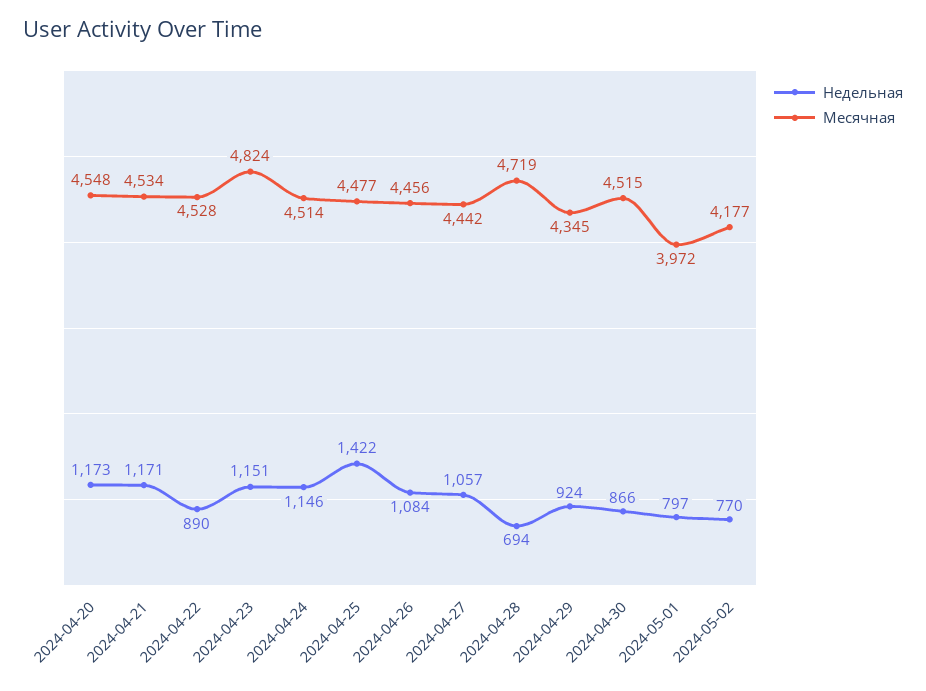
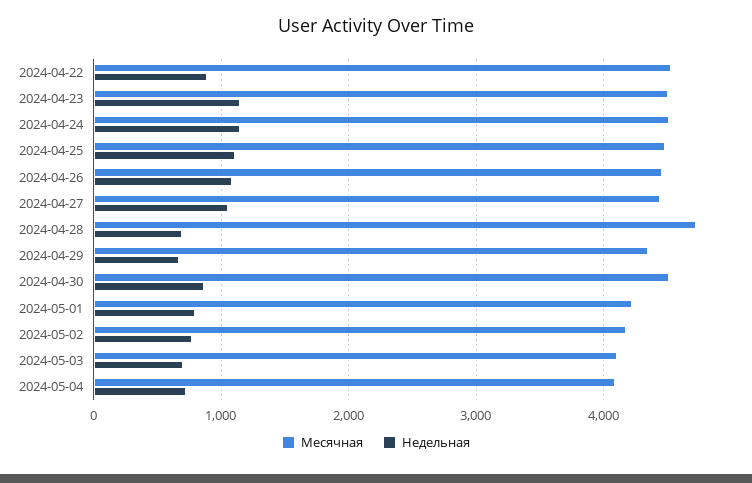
Недельная, 2024-04-20: 1173 -> none
Месячная, 2024-04-20: 4548 -> none
Недельная, 2024-04-21: 1171 -> none
Месячная, 2024-04-21: 4534 -> none
Месячная, 2024-04-23: 4824 -> 4500
Недельная, 2024-04-25: 1422 -> 1100
Недельная, 2024-04-29: 924 -> 700
Месячная, 2024-05-01: 3972 -> 4200
Месячная, 2024-05-03: none -> 4100
Недельная, 2024-05-03: none -> 700
Месячная, 2024-05-04: none -> 4100
Недельная, 2024-05-04: none -> 700

